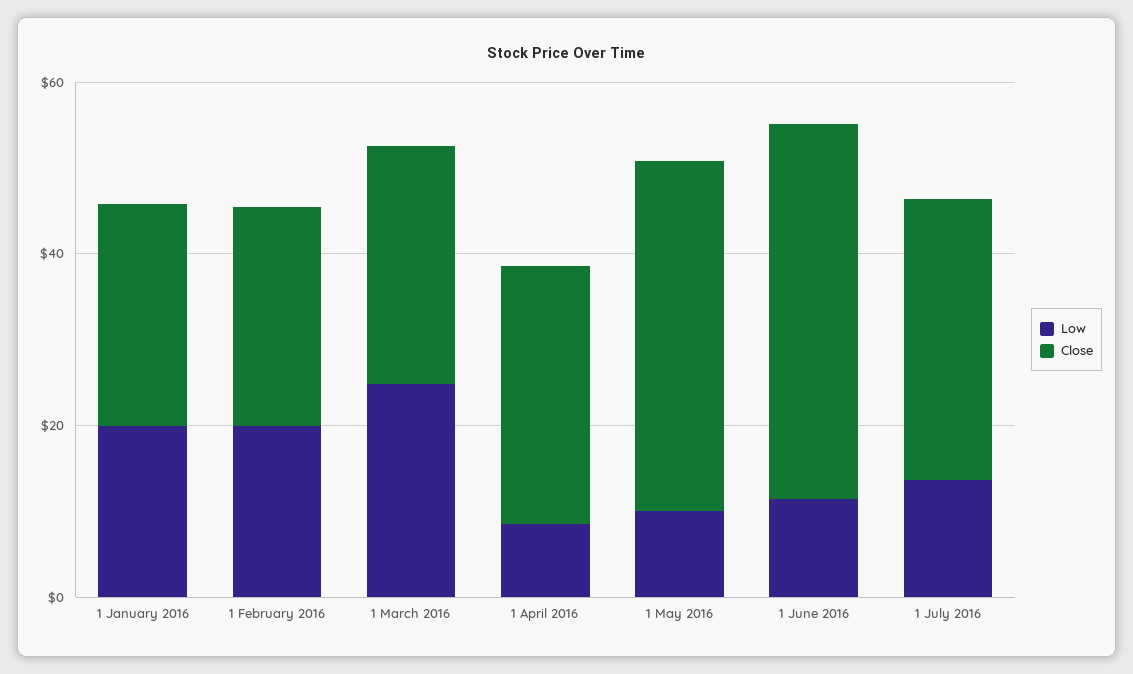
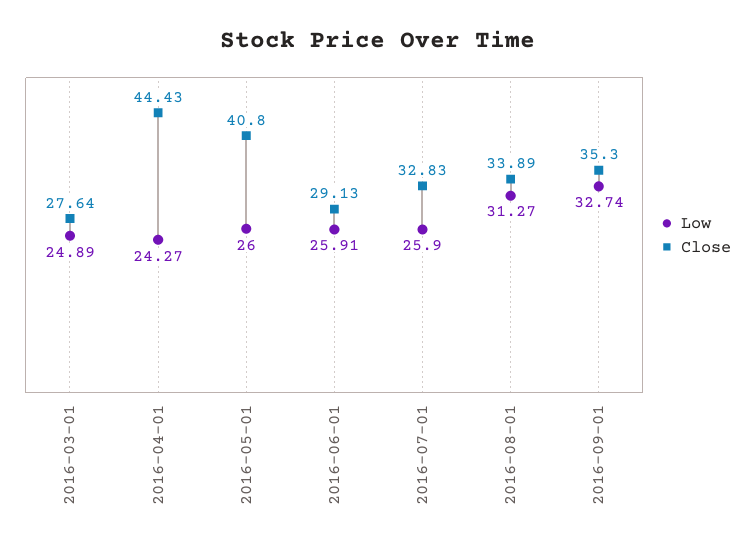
Low, 1 January 2016: 20 -> none
Close, 1 January 2016: 25 -> none
Low, 1 February 2016: 20 -> none
Close, 1 February 2016: 25 -> none
Low, 1 April 2016: 10 -> 24.27
Close, 1 April 2016: 30 -> 44.43
Low, 1 May 2016: 10 -> 26
Low, 1 June 2016: 10 -> 25.91
Close, 1 June 2016: 45 -> 29.13
Low, 1 July 2016: 15 -> 25.9
Low, 2016-08-01: none -> 31.27
Close, 2016-08-01: none -> 33.89
Low, 2016-09-01: none -> 32.74
Close, 2016-09-01: none -> 35.3

